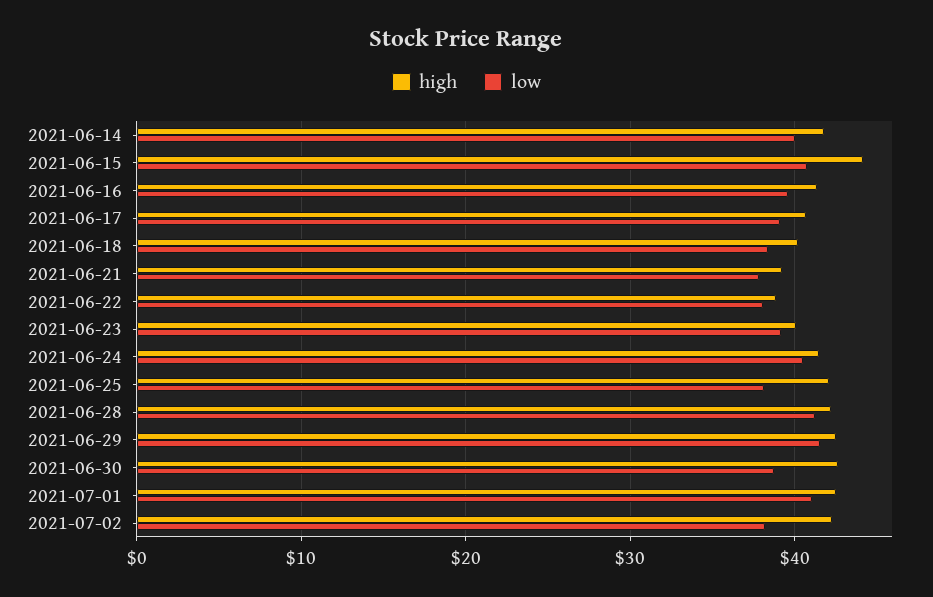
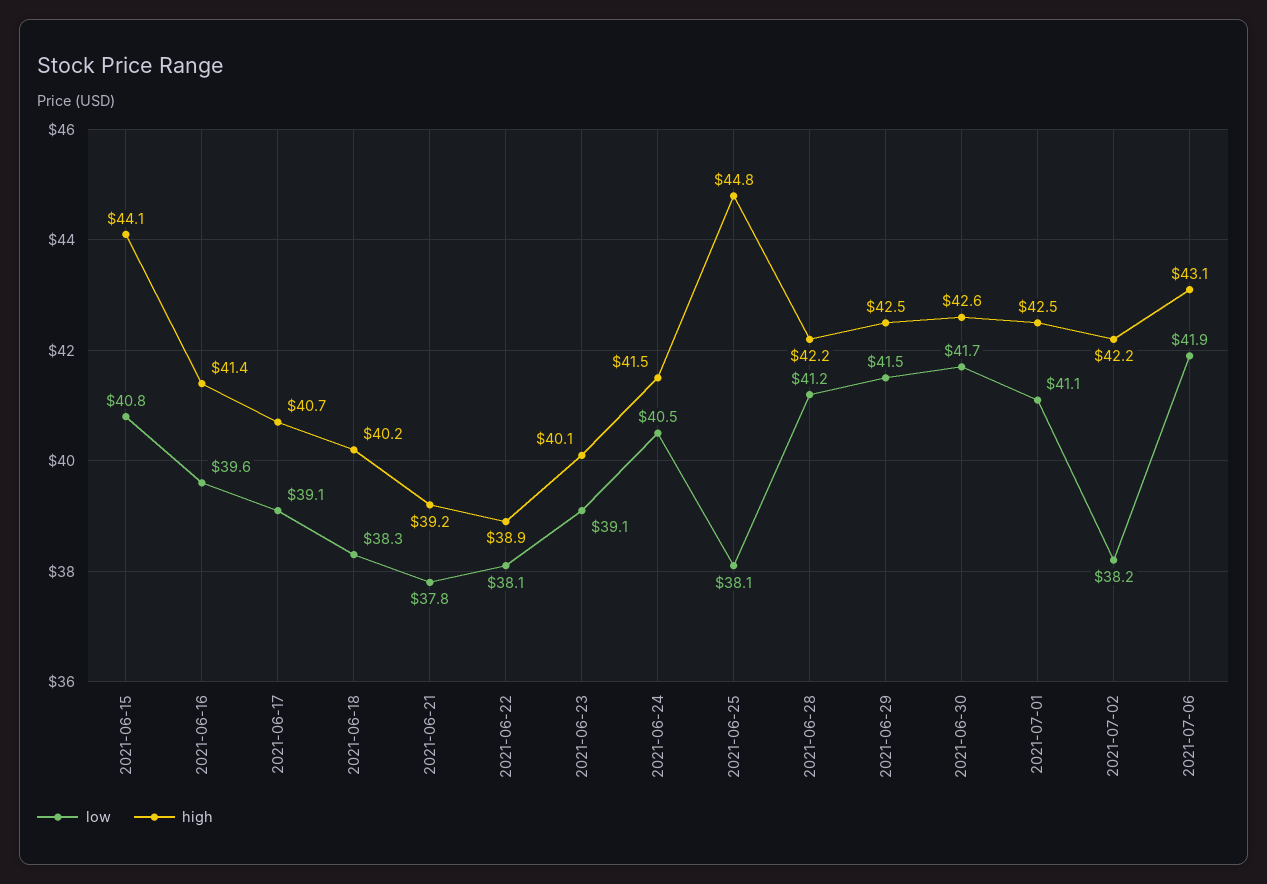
high, 2021-06-14: 42 -> none
low, 2021-06-14: 40 -> none
high, 2021-06-25: 42 -> 44.8
low, 2021-06-30: 39 -> 41.7
low, 2021-07-06: none -> 41.9
high, 2021-07-06: none -> 43.1

